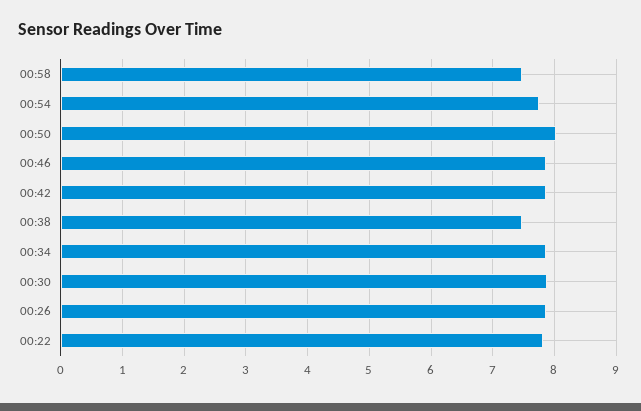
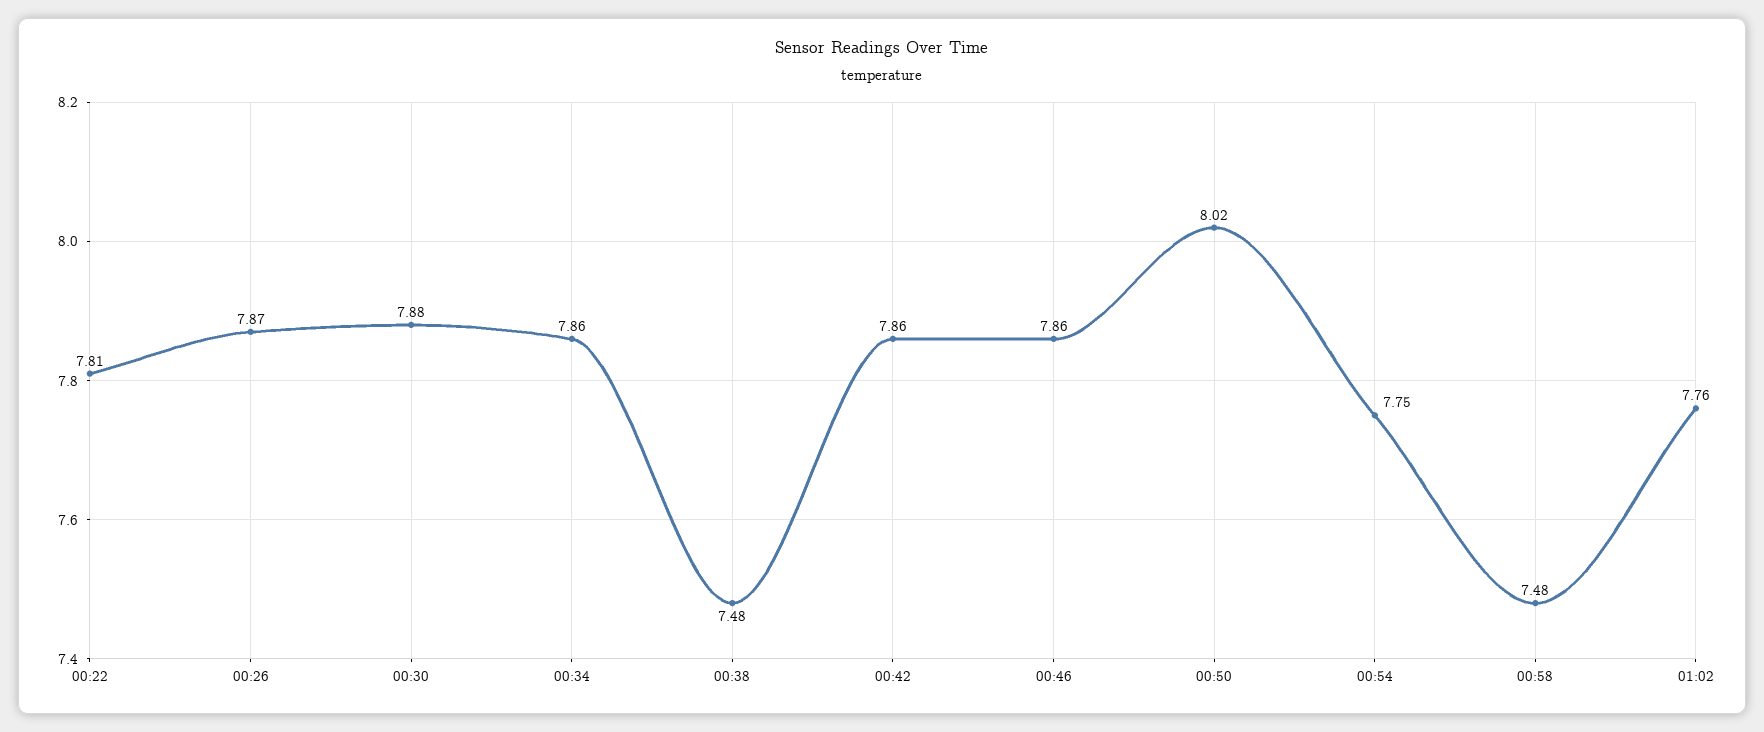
01:02: none -> 7.76

